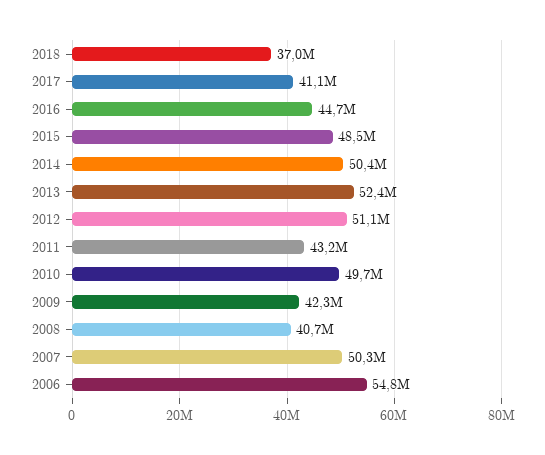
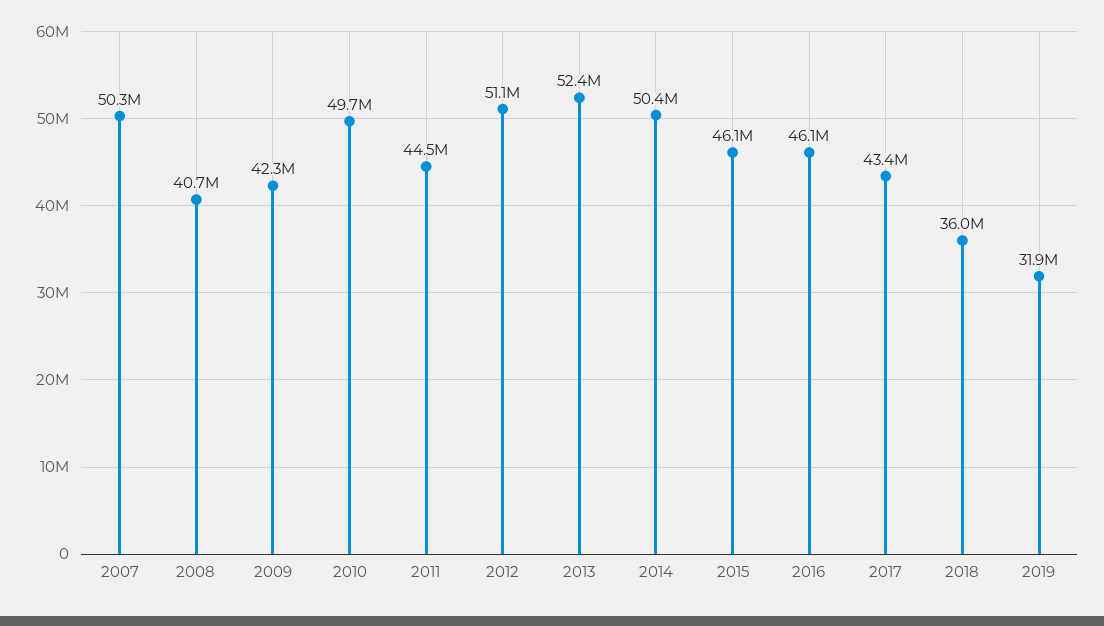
2018: 37000000 -> 36000000
2017: 41100000 -> 43400000
2016: 44700000 -> 46100000
2015: 48500000 -> 46100000
2011: 43200000 -> 44500000
2006: 54800000 -> none
2019: none -> 31900000

